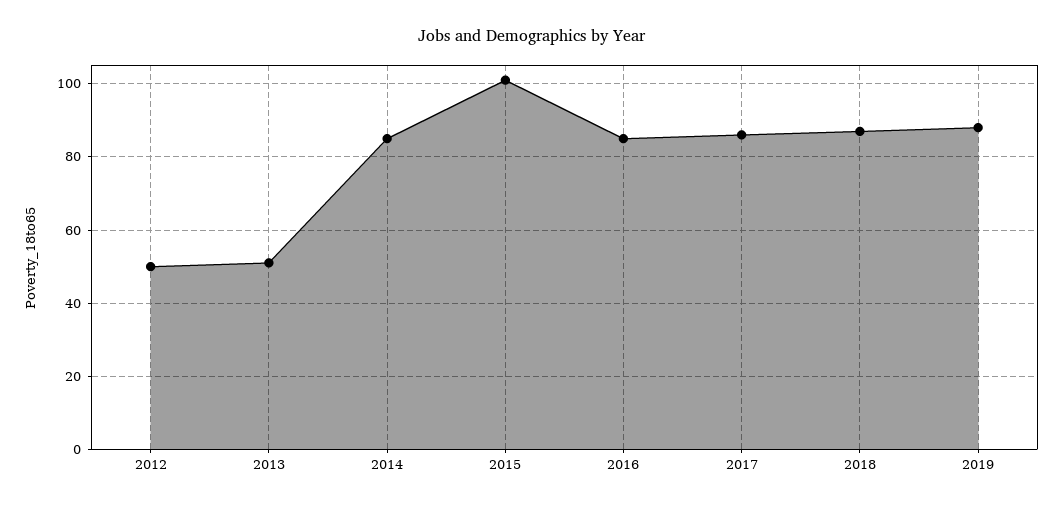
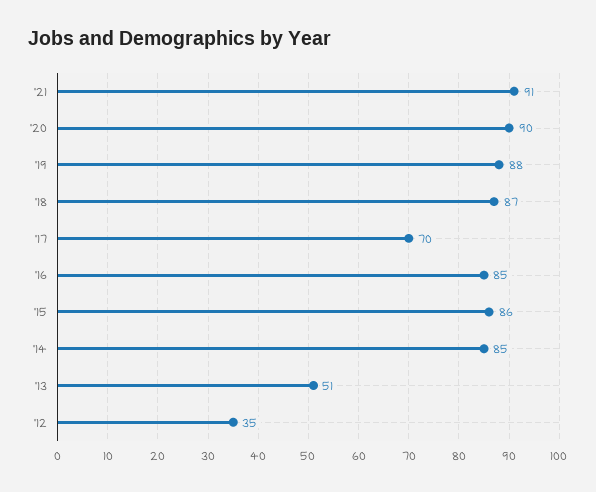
2012: 50 -> 35
2015: 100 -> 86
2017: 85 -> 70
'21: none -> 91
'20: none -> 90

